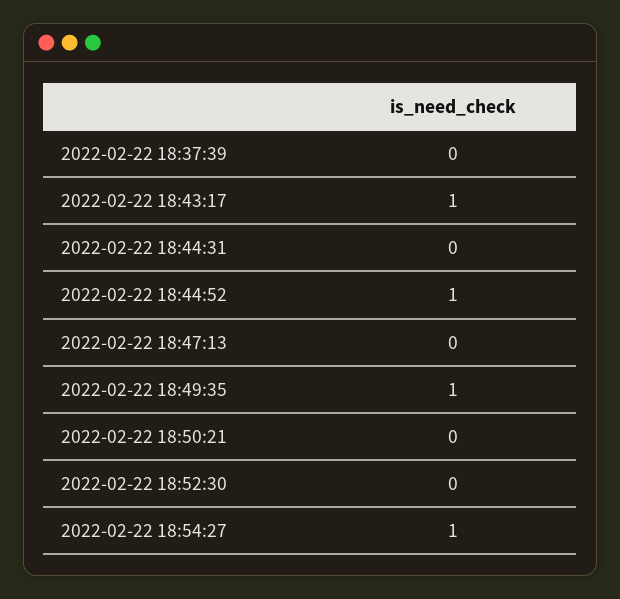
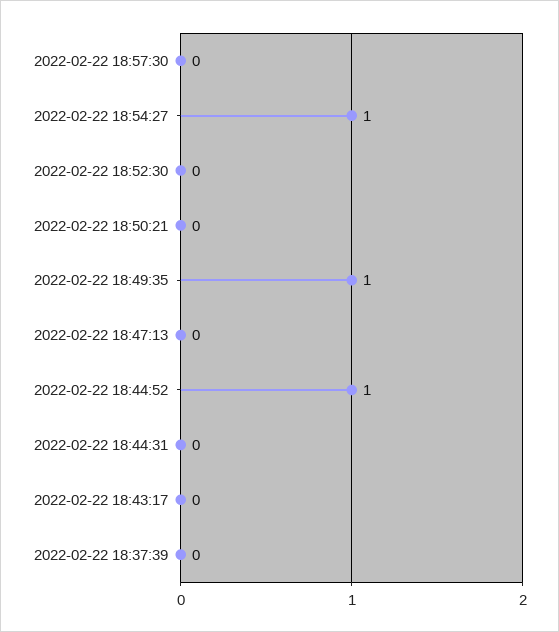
2022-02-22 18:43:17: 1 -> 0
2022-02-22 18:57:30: none -> 0

